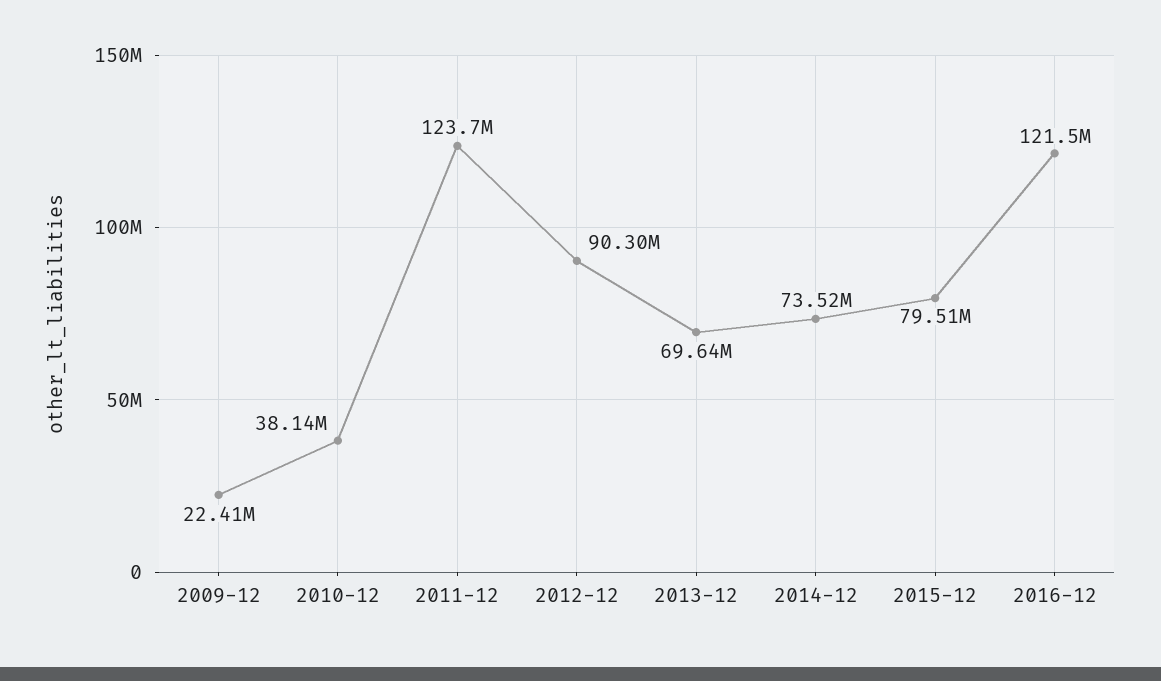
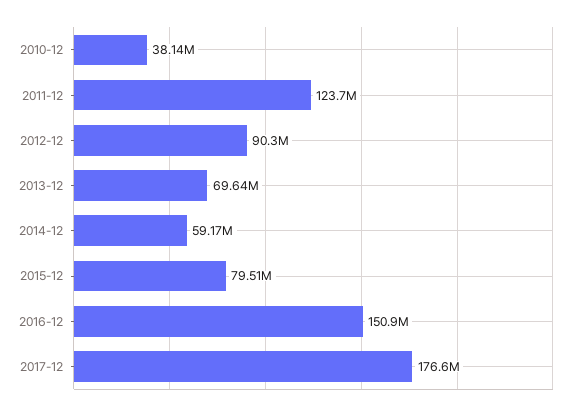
2009-12: 22410000 -> none
2014-12: 73520000 -> 59170000
2016-12: 121500000 -> 150900000
2017-12: none -> 176600000

